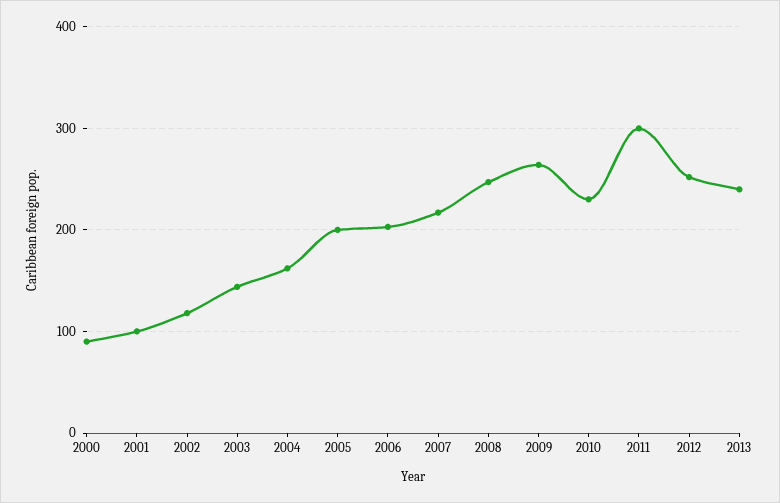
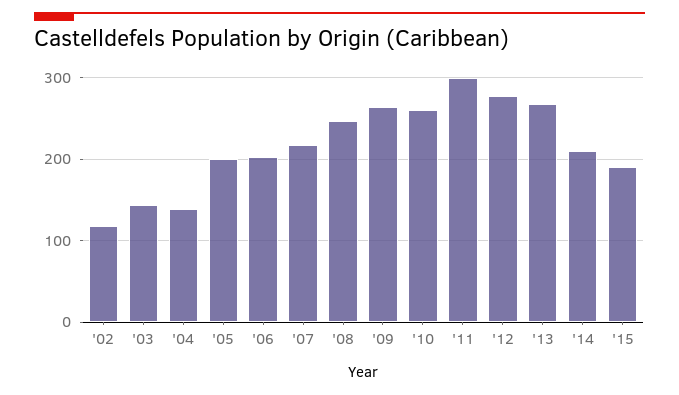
2000: 90 -> none
2001: 100 -> none
2004: 160 -> 140
2010: 230 -> 260
2012: 250 -> 280
2013: 240 -> 270
'14: none -> 210
'15: none -> 190

